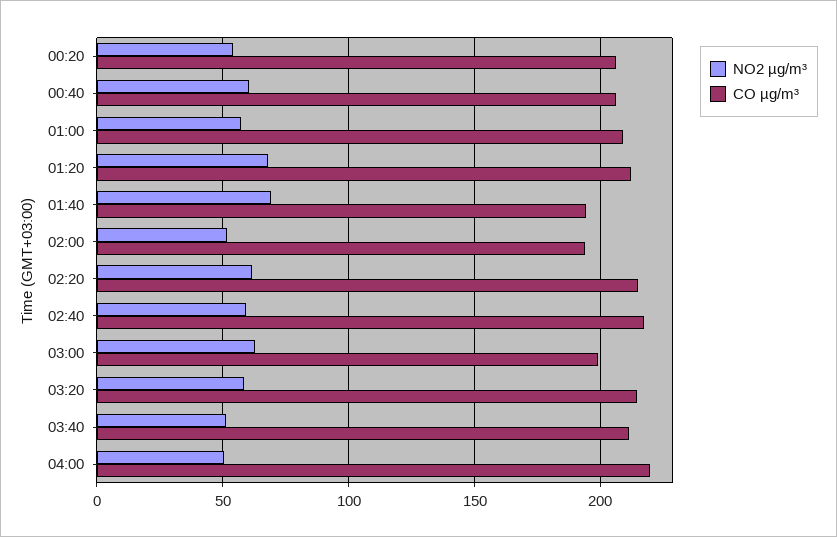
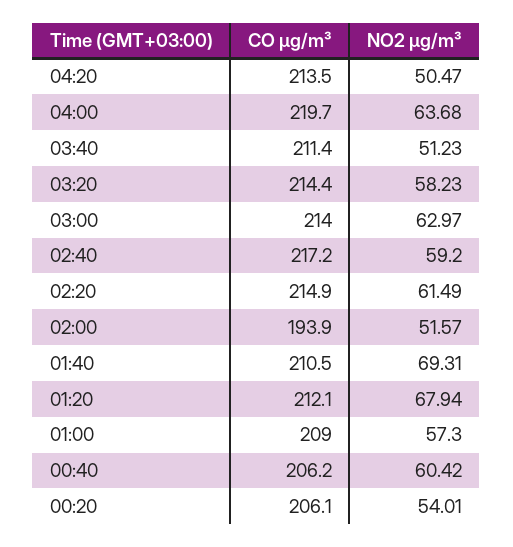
CO µg/m³, 01:40: 195 -> 210.5
CO µg/m³, 03:00: 200 -> 214
NO2 µg/m³, 04:00: 50 -> 63.68
CO µg/m³, 04:20: none -> 213.5
NO2 µg/m³, 04:20: none -> 50.47

